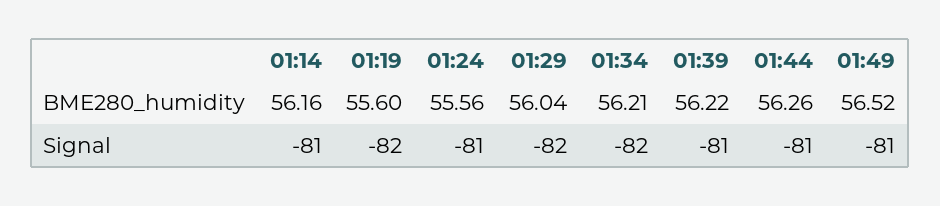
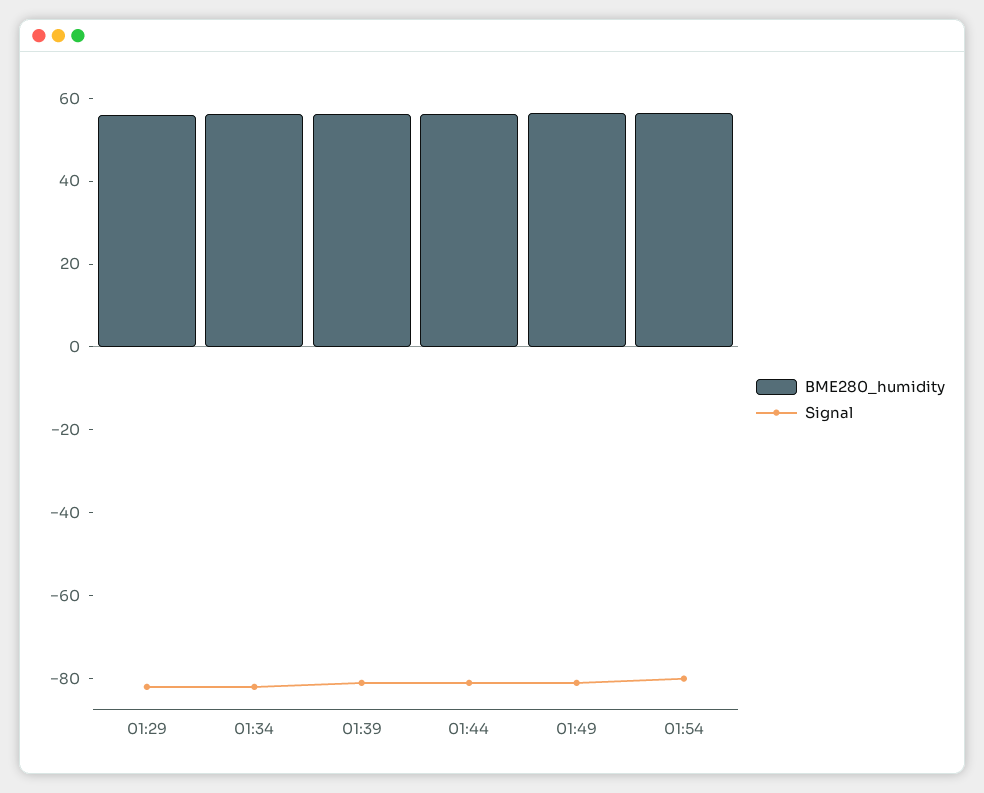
BME280_humidity, 01:14: 56.16 -> none
BME280_humidity, 01:19: 55.6 -> none
BME280_humidity, 01:24: 55.56 -> none
Signal, 01:14: -81 -> none
Signal, 01:19: -82 -> none
Signal, 01:24: -81 -> none
BME280_humidity, 01:54: none -> 55
Signal, 01:54: none -> -80

